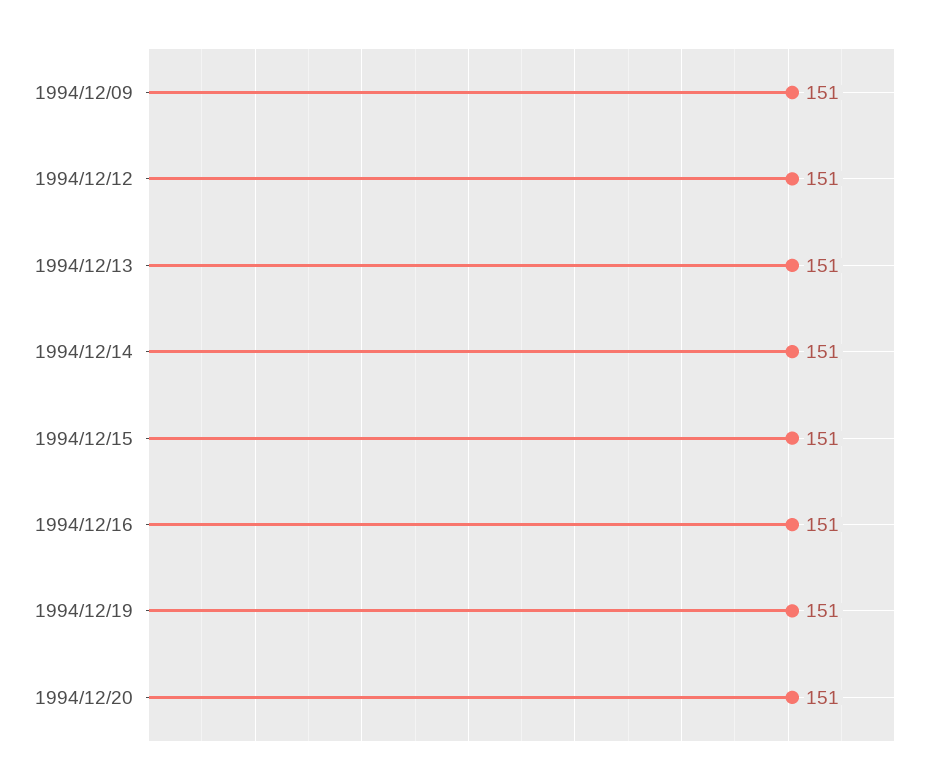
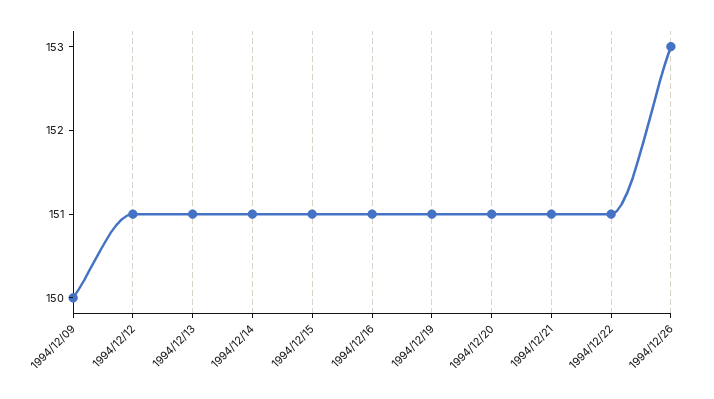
1994/12/09: 151 -> 150
1994/12/21: none -> 151
1994/12/22: none -> 151
1994/12/26: none -> 153

